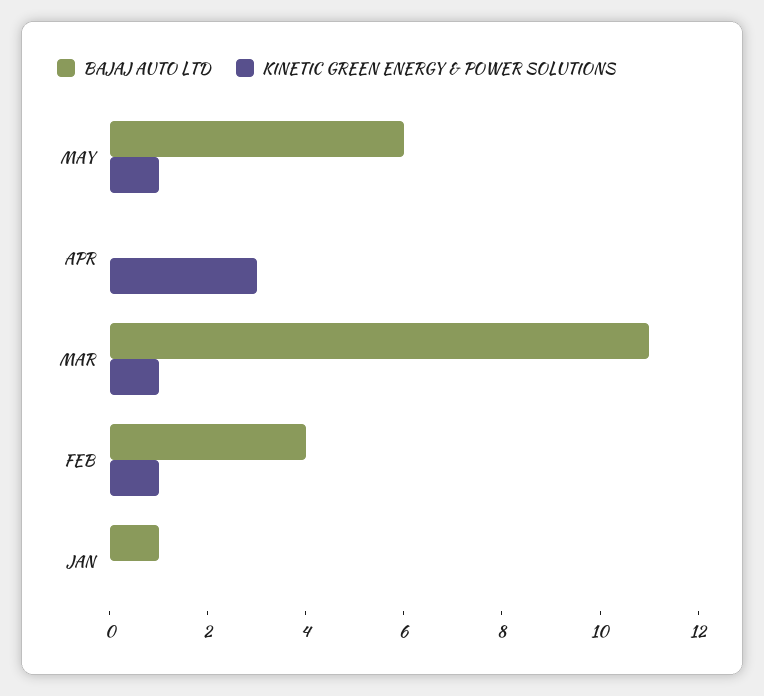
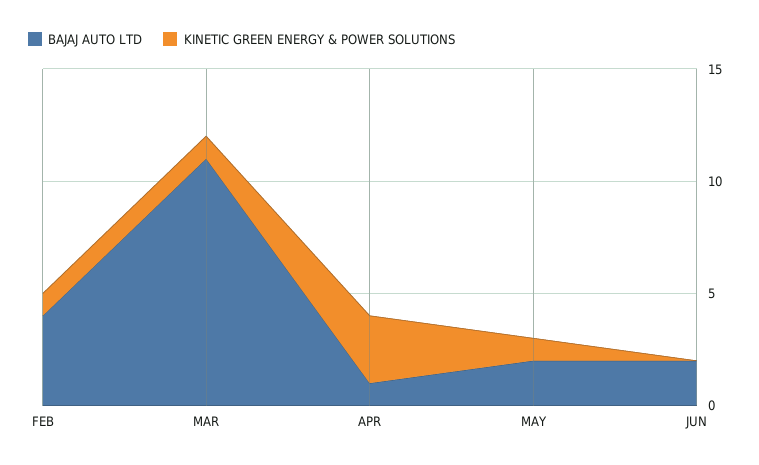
BAJAJ AUTO LTD, MAY: 6 -> 2
BAJAJ AUTO LTD, APR: 0 -> 1
BAJAJ AUTO LTD, JAN: 1 -> none
KINETIC GREEN ENERGY & POWER SOLUTIONS, JAN: 0 -> none
BAJAJ AUTO LTD, JUN: none -> 2
KINETIC GREEN ENERGY & POWER SOLUTIONS, JUN: none -> 0

